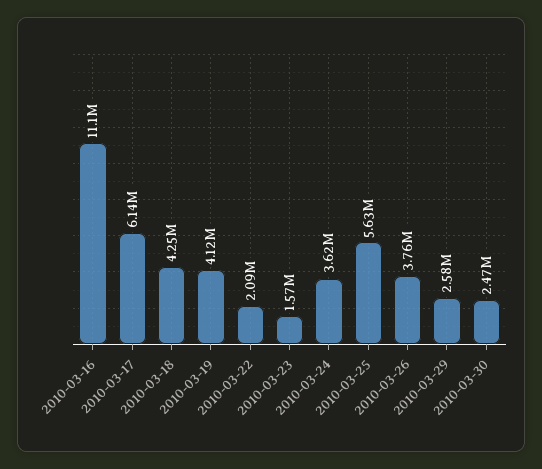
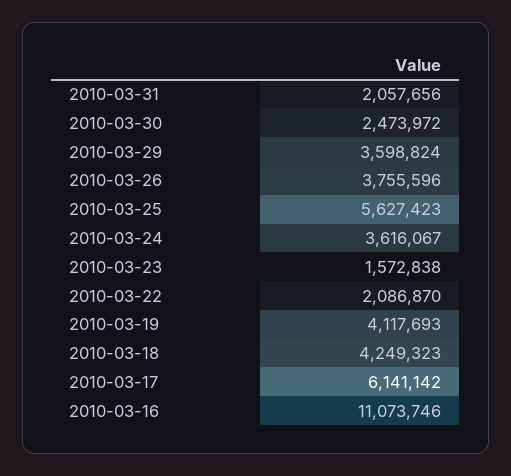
2010-03-29: 2580000 -> 3598824
2010-03-31: none -> 2057656

